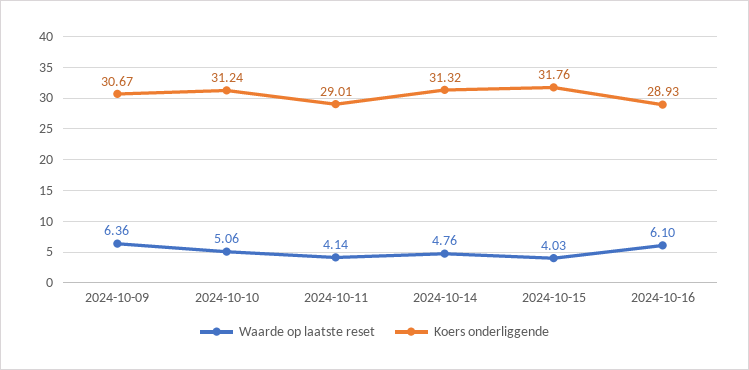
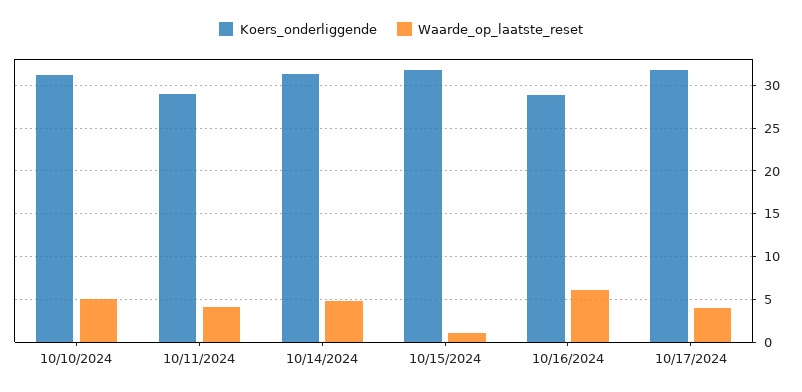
Waarde op laatste reset, 2024-10-09: 6.36 -> none
Koers onderliggende, 2024-10-09: 30.67 -> none
Waarde op laatste reset, 2024-10-15: 4.03 -> 1
Koers onderliggende, 10/17/2024: none -> 32
Waarde op laatste reset, 10/17/2024: none -> 4

